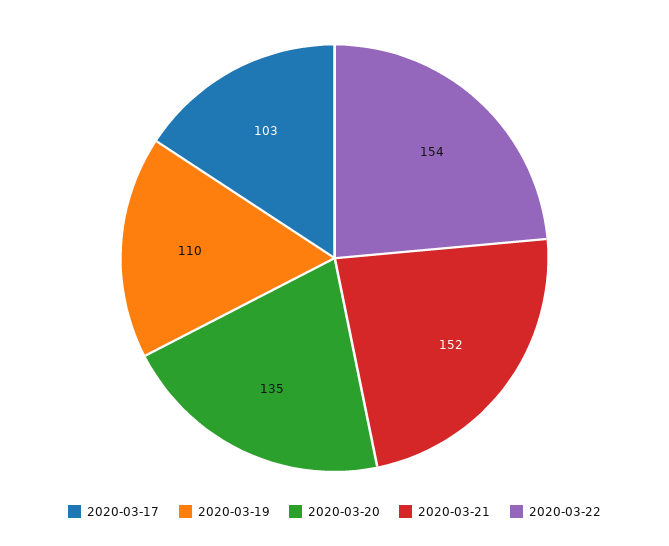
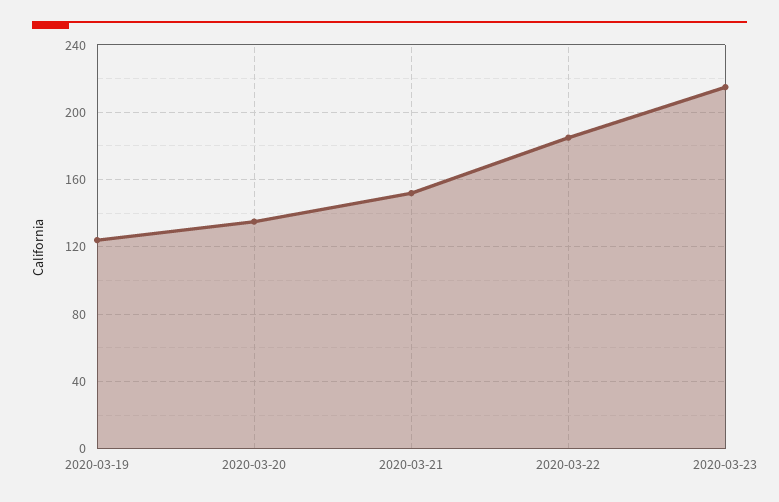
2020-03-17: 103 -> none
2020-03-19: 110 -> 125
2020-03-22: 154 -> 185
2020-03-23: none -> 215

